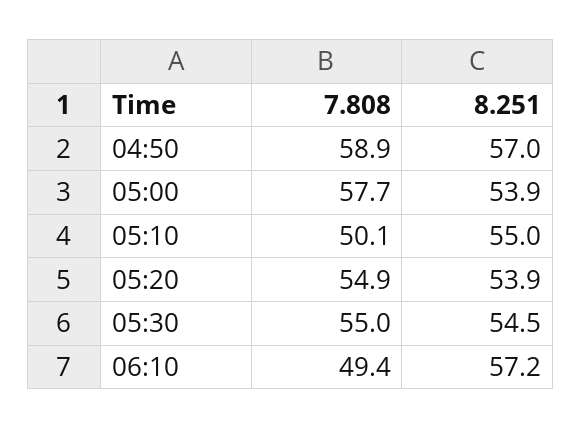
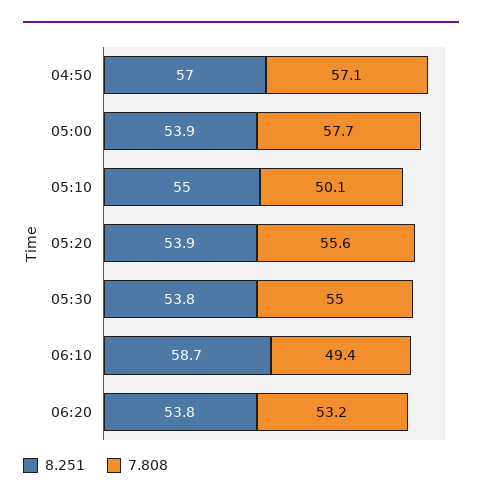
7.808, 04:50: 58.9 -> 57.1
7.808, 05:20: 54.9 -> 55.6
8.251, 05:30: 54.5 -> 53.8
8.251, 06:10: 57.2 -> 58.7
8.251, 06:20: none -> 53.8
7.808, 06:20: none -> 53.2

